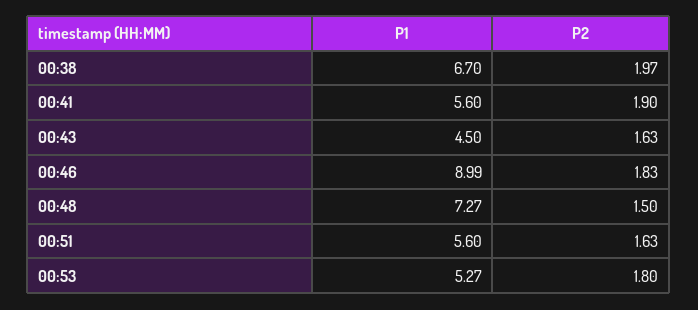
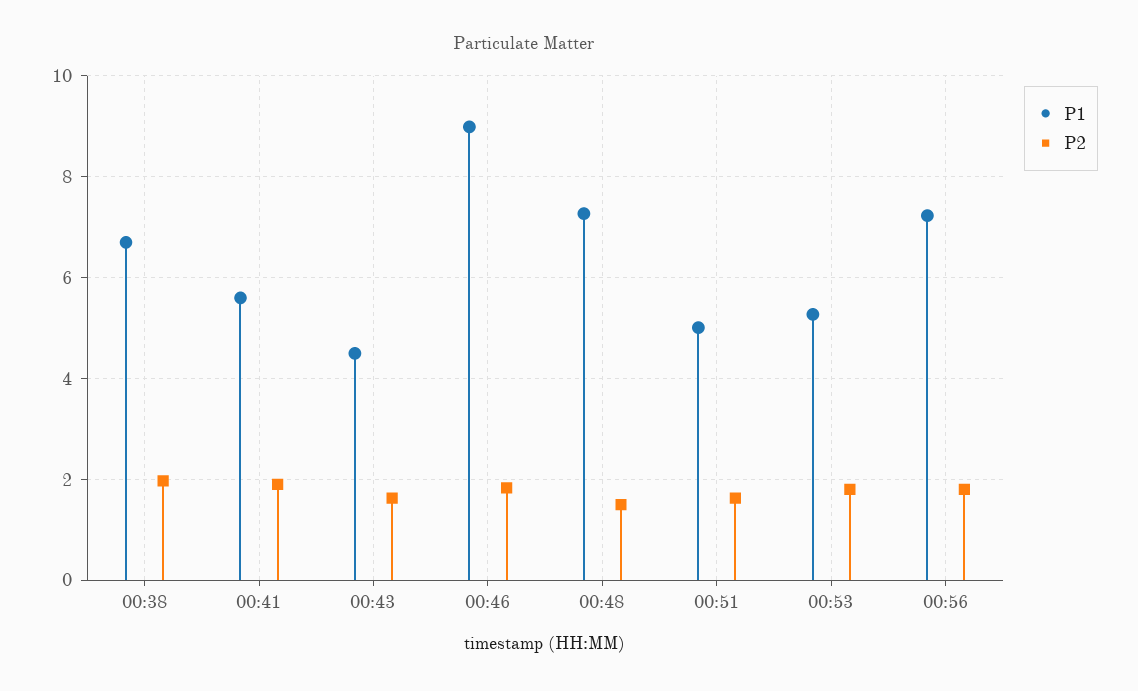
P1, 00:51: 5.6 -> 5
P1, 00:56: none -> 7.2
P2, 00:56: none -> 1.8

